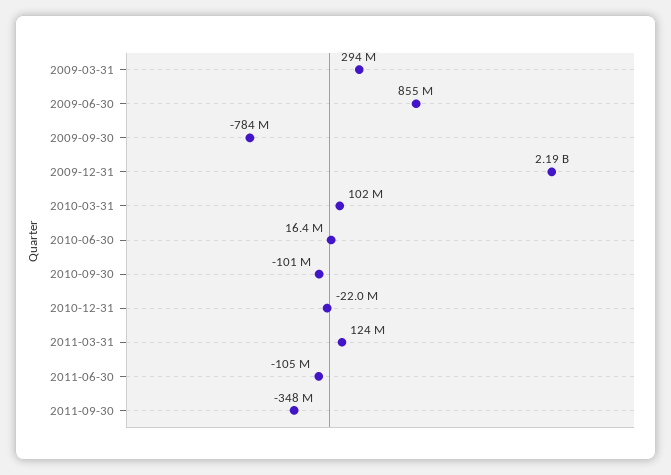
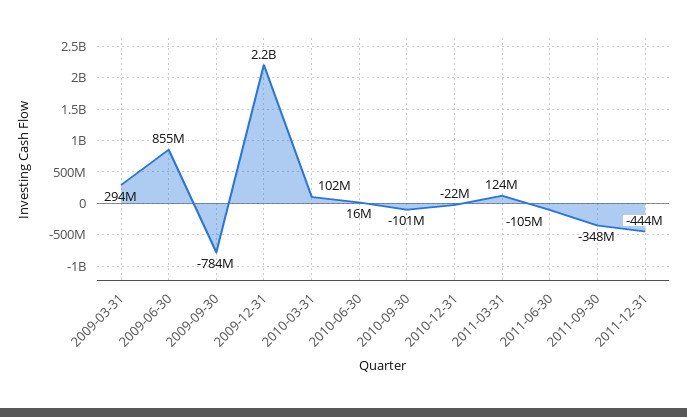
2011-12-31: none -> -444000000

